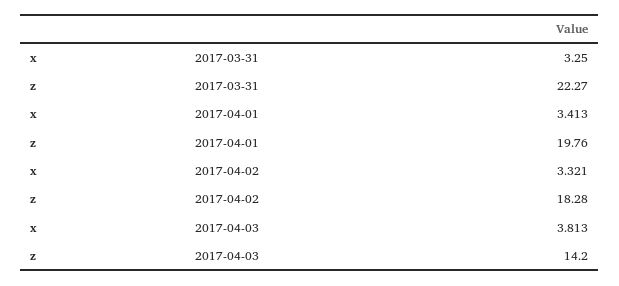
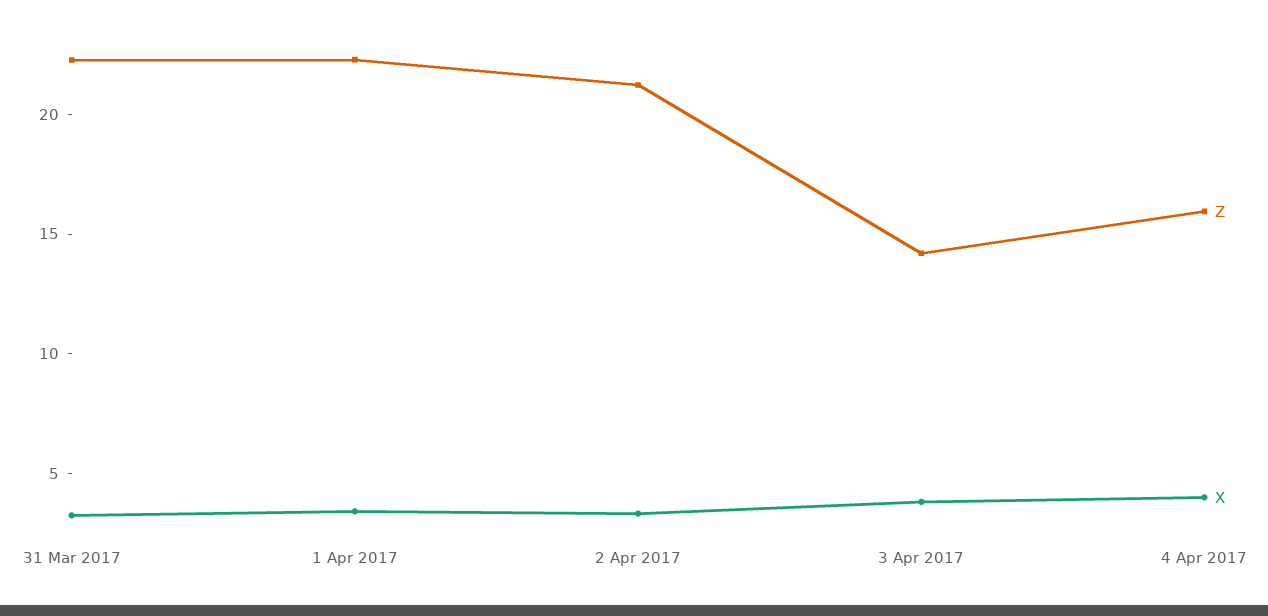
z, 2017-04-01: 19.76 -> 22
z, 2017-04-02: 18.28 -> 21
z, 4 Apr 2017: none -> 16
x, 4 Apr 2017: none -> 4

